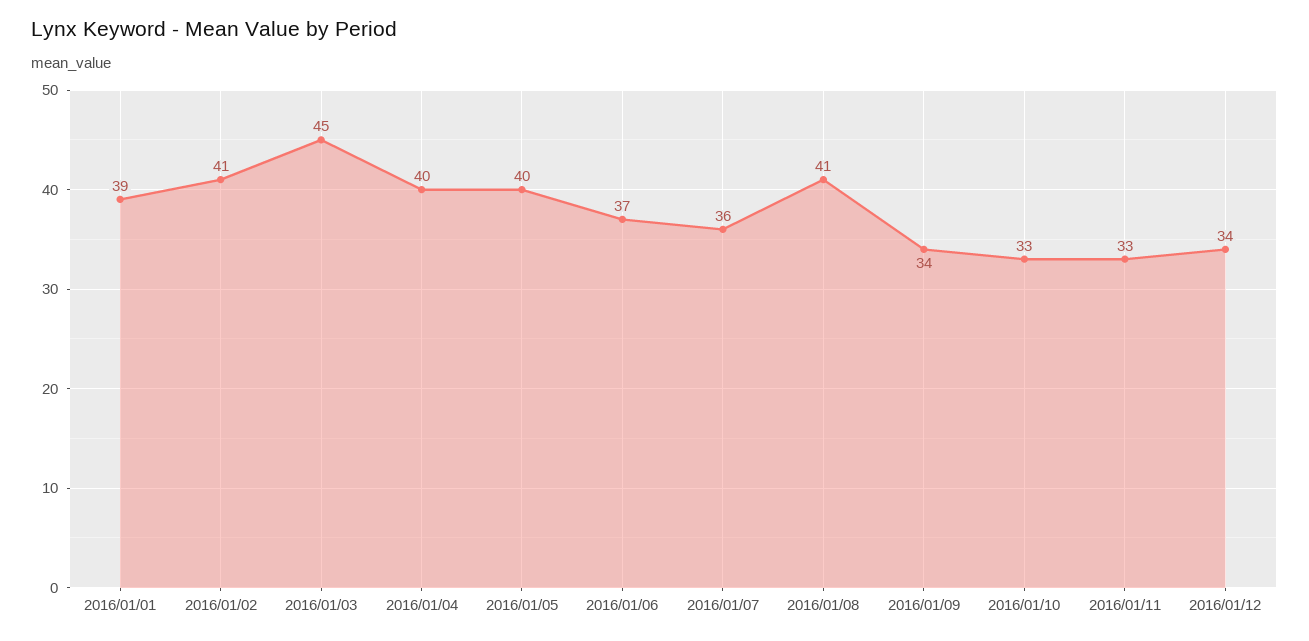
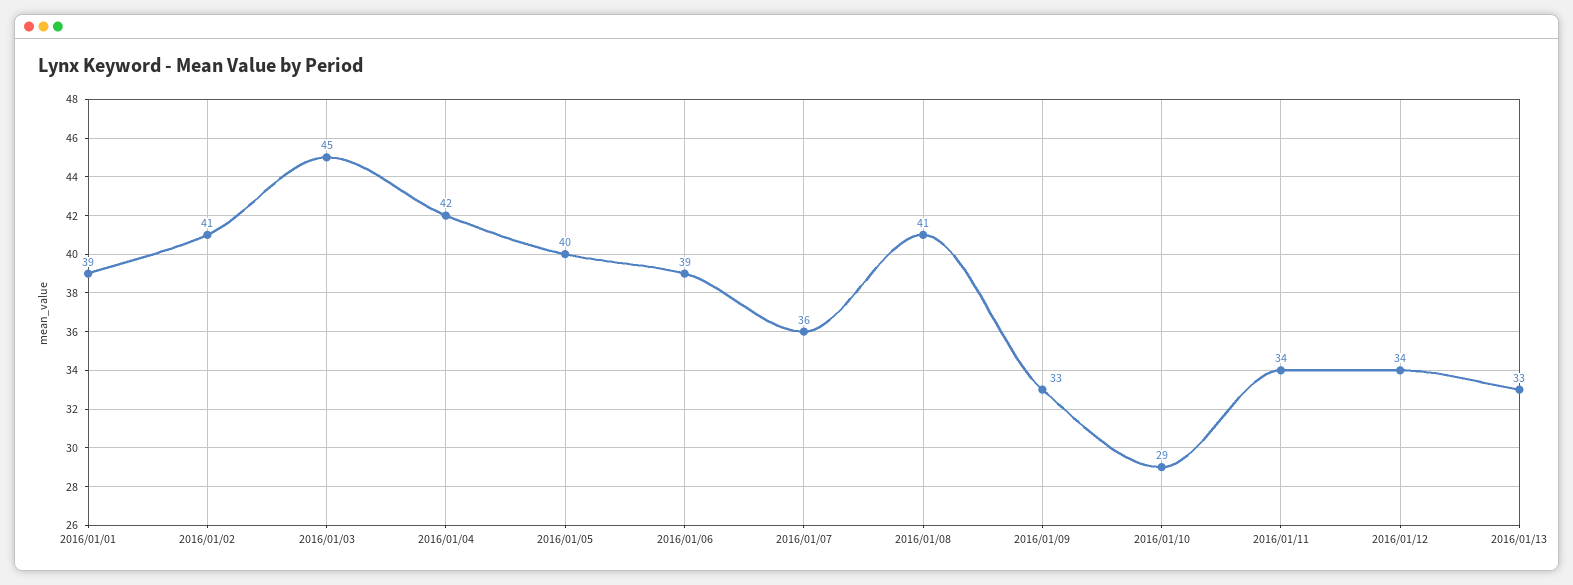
2016/01/04: 40 -> 42
2016/01/06: 37 -> 39
2016/01/09: 34 -> 33
2016/01/10: 33 -> 29
2016/01/11: 33 -> 34
2016/01/13: none -> 33

